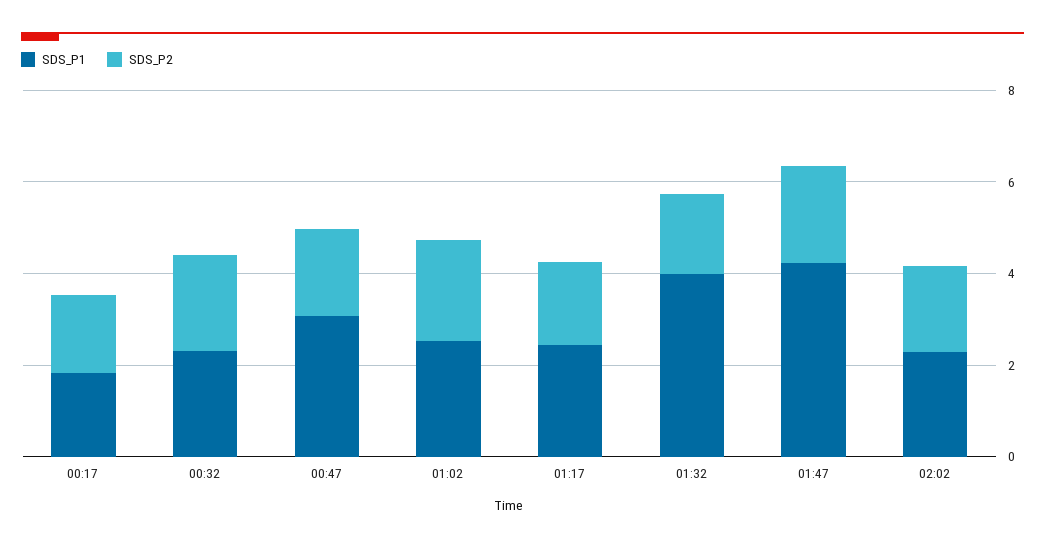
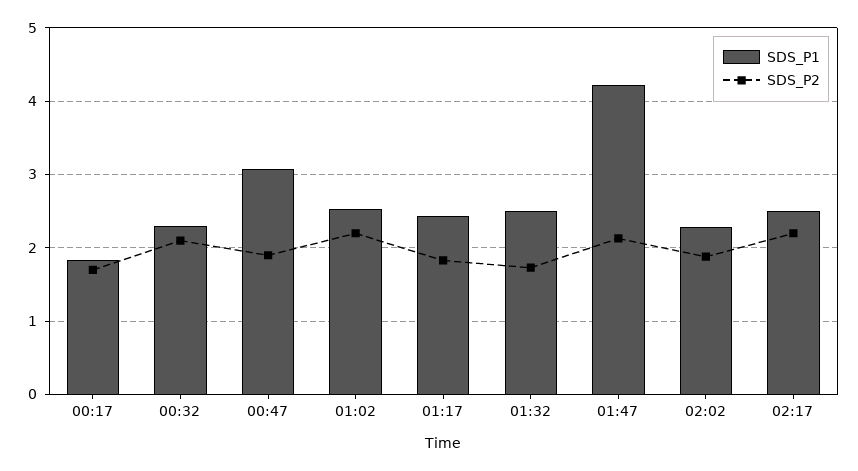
SDS_P1, 01:32: 4 -> 2.5
SDS_P1, 02:17: none -> 2.5
SDS_P2, 02:17: none -> 2.2

